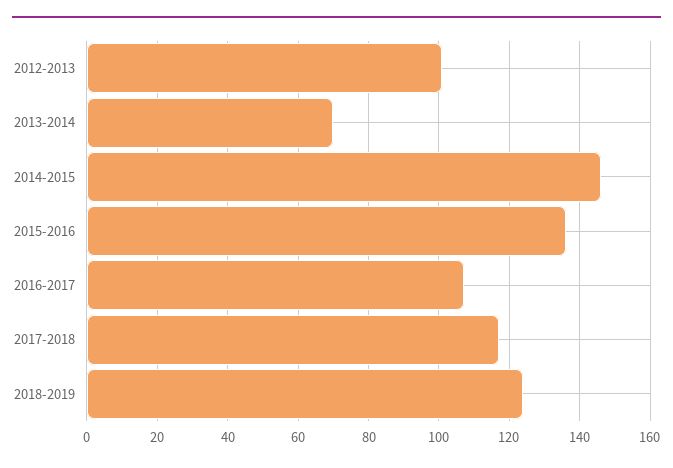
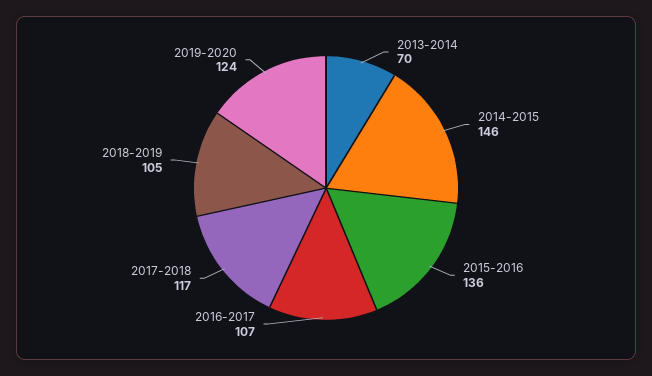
2012-2013: 100 -> none
2018-2019: 125 -> 105
2019-2020: none -> 124

